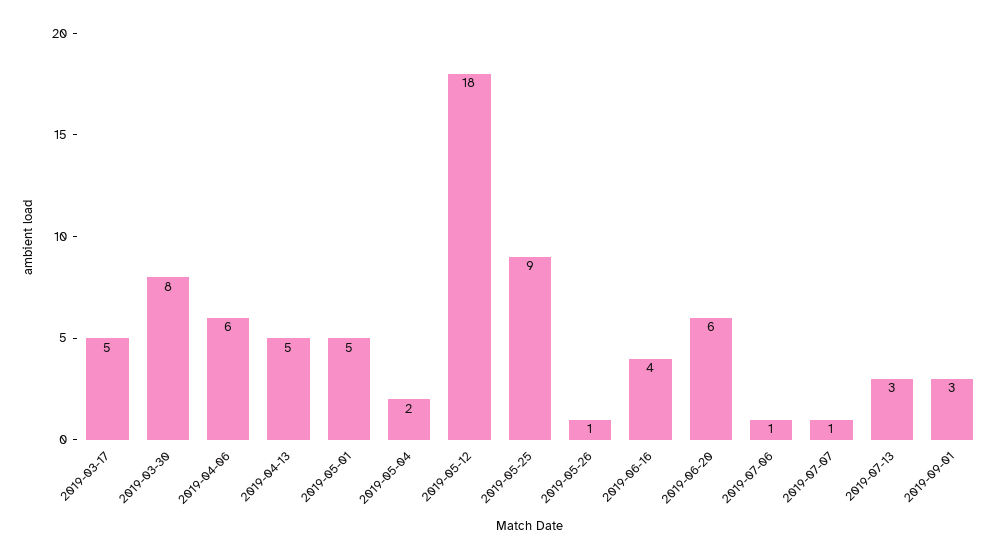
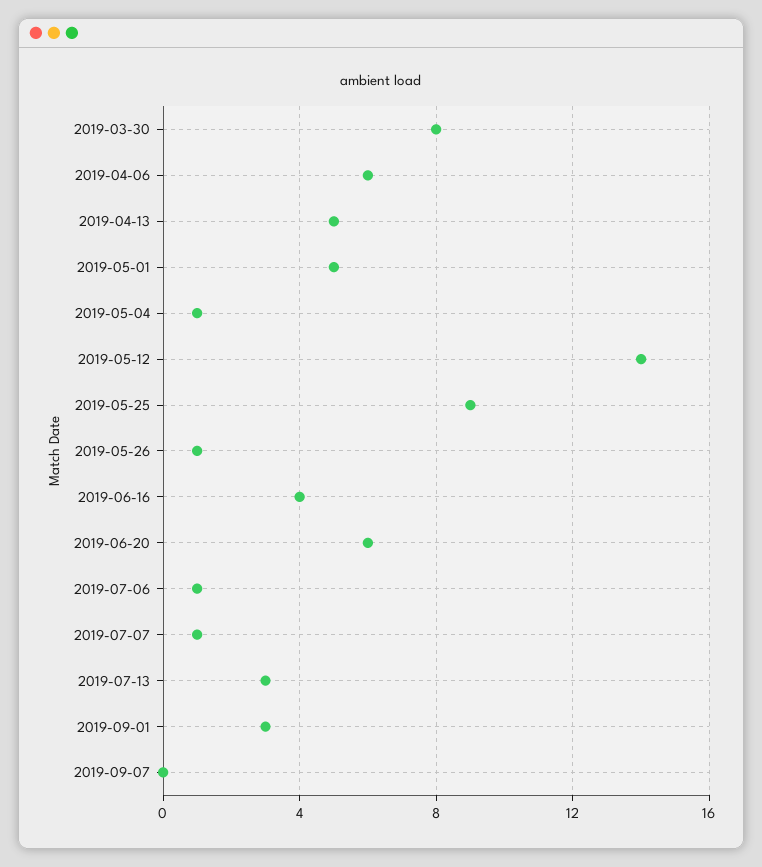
2019-03-17: 5 -> none
2019-05-04: 2 -> 1
2019-05-12: 18 -> 14
2019-09-07: none -> 0

